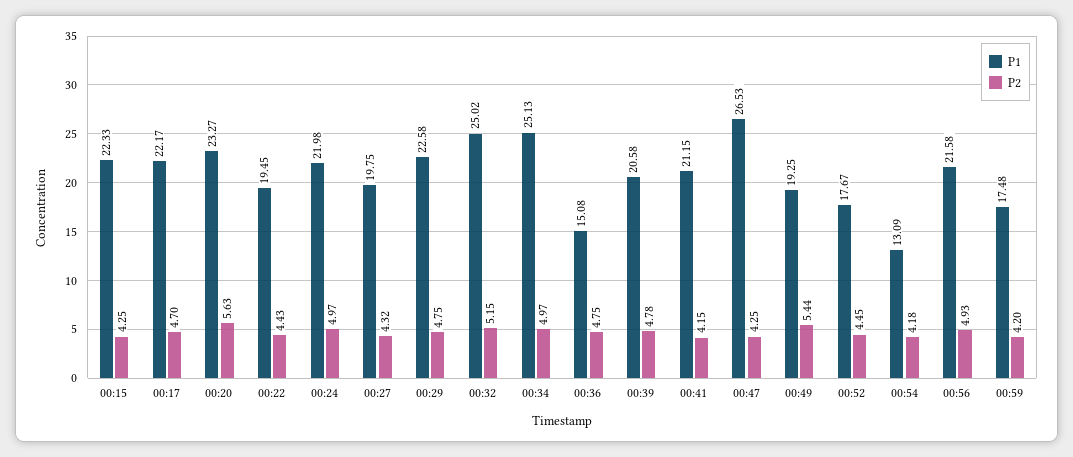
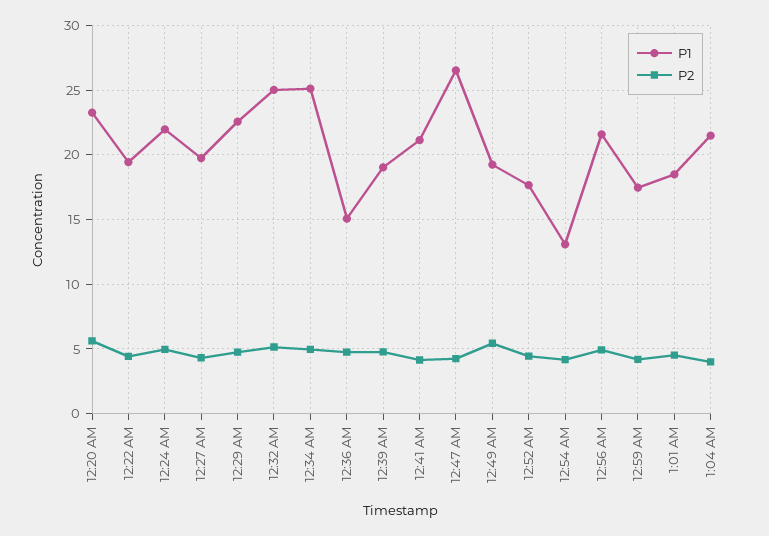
P1, 00:15: 22.33 -> none
P2, 00:15: 4.25 -> none
P1, 00:17: 22.17 -> none
P2, 00:17: 4.7 -> none
P1, 00:39: 20.58 -> 19
P1, 1:01 AM: none -> 18.5
P2, 1:01 AM: none -> 4.5
P1, 1:04 AM: none -> 21.5
P2, 1:04 AM: none -> 4

